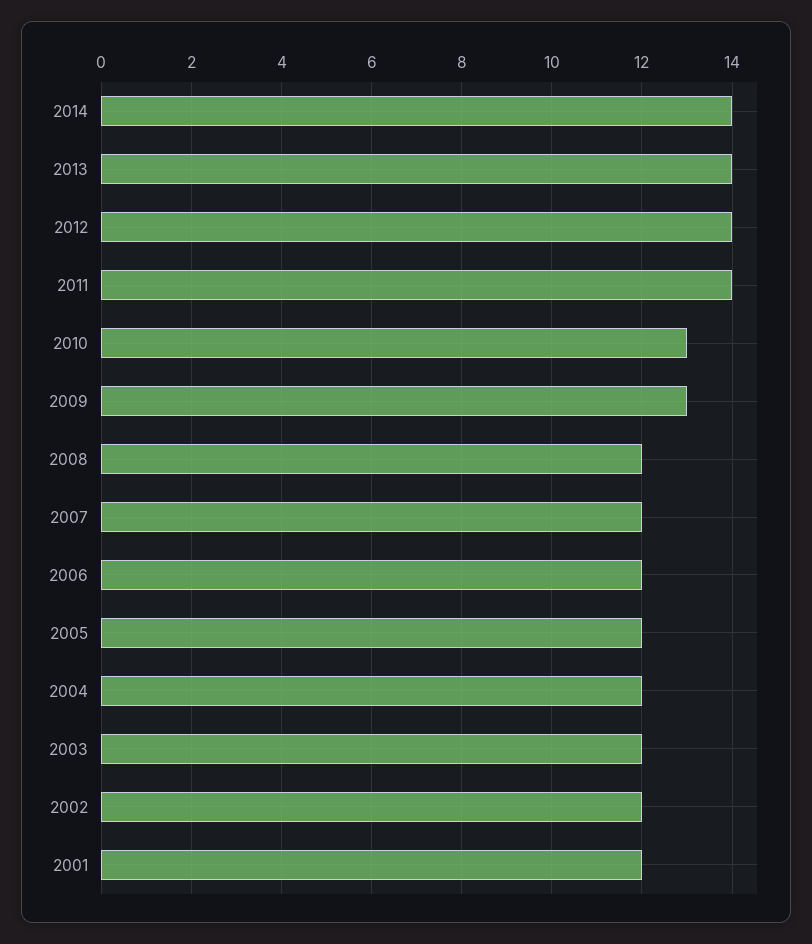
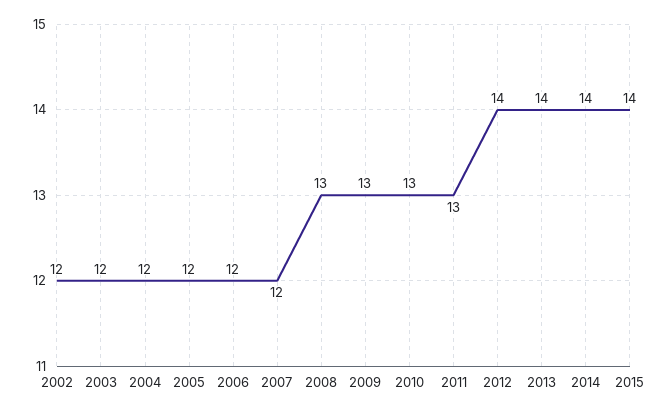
2011: 14 -> 13
2008: 12 -> 13
2001: 12 -> none
2015: none -> 14

